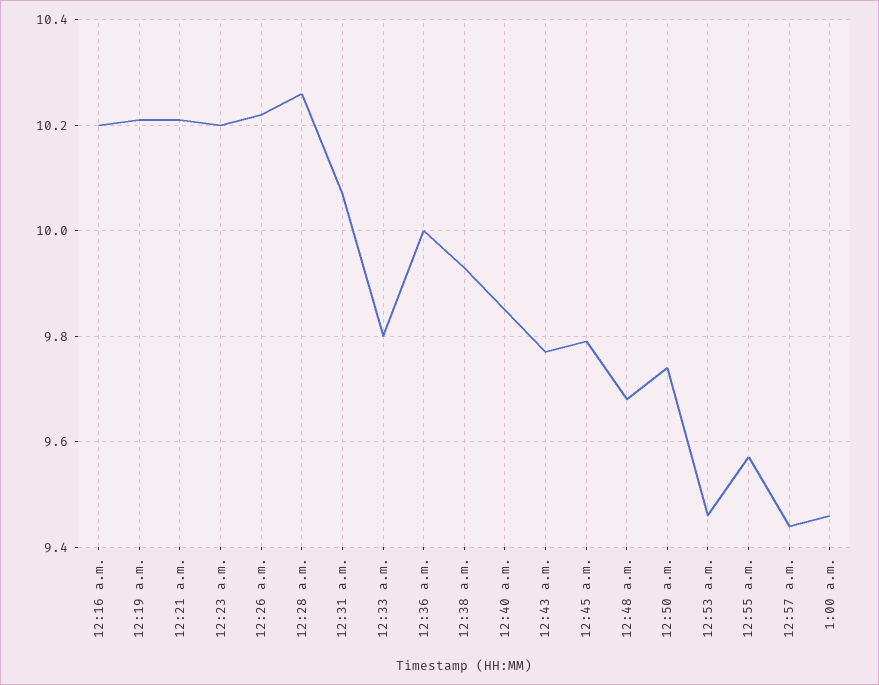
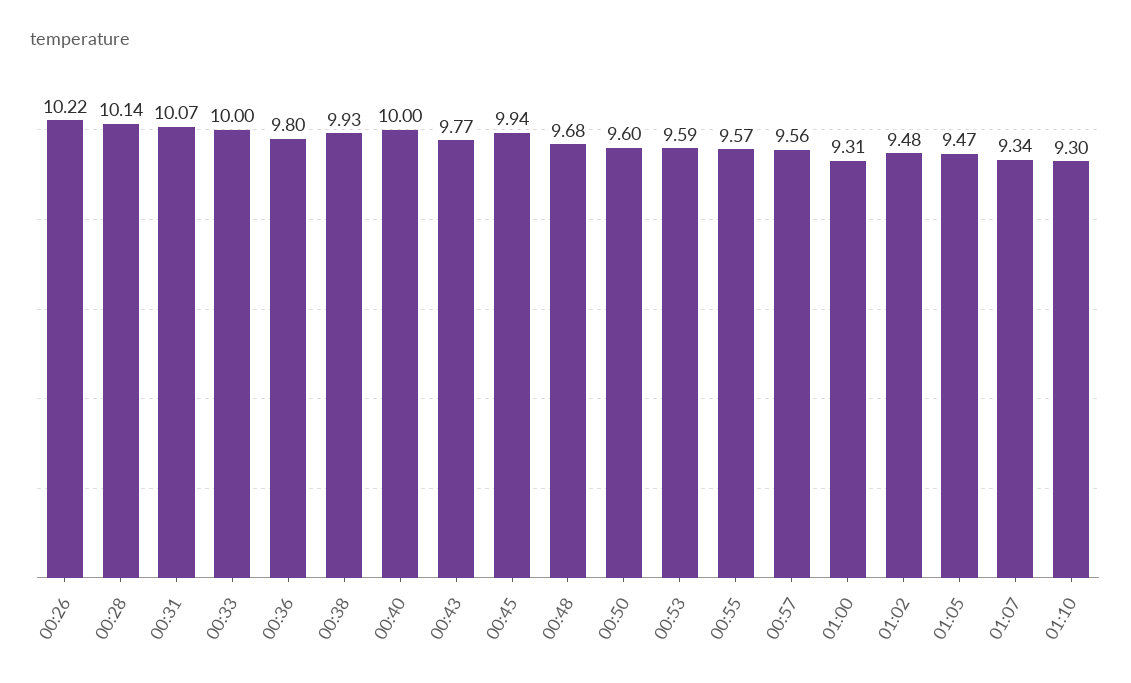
12:16 a.m.: 10.2 -> none
12:19 a.m.: 10.2 -> none
12:21 a.m.: 10.2 -> none
12:23 a.m.: 10.2 -> none
12:28 a.m.: 10.25 -> 10.14
12:33 a.m.: 9.8 -> 10
12:36 a.m.: 10 -> 9.8
12:40 a.m.: 9.85 -> 10
12:45 a.m.: 9.8 -> 9.94
12:50 a.m.: 9.75 -> 9.6
12:53 a.m.: 9.45 -> 9.59
12:57 a.m.: 9.45 -> 9.56
1:00 a.m.: 9.45 -> 9.31
01:02: none -> 9.48
01:05: none -> 9.47
01:07: none -> 9.34
01:10: none -> 9.3

